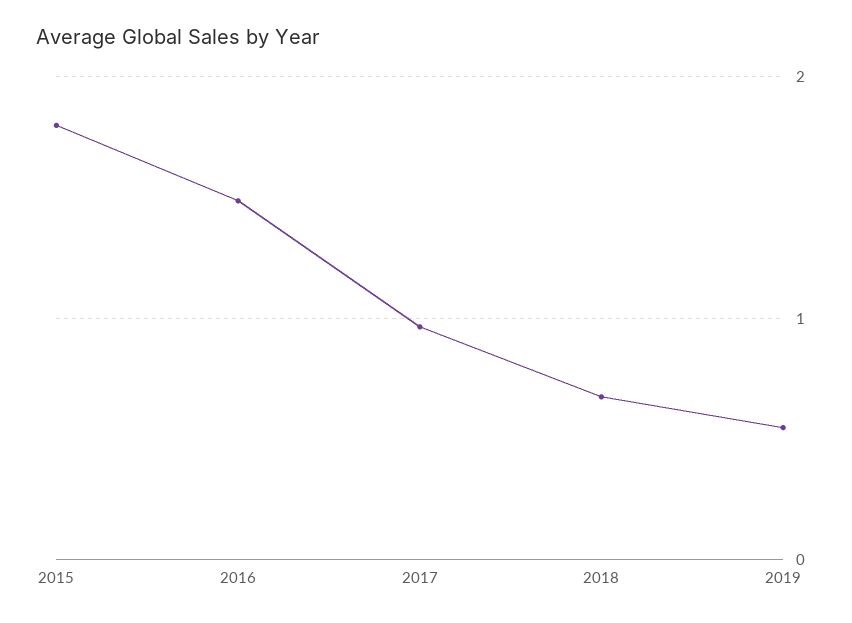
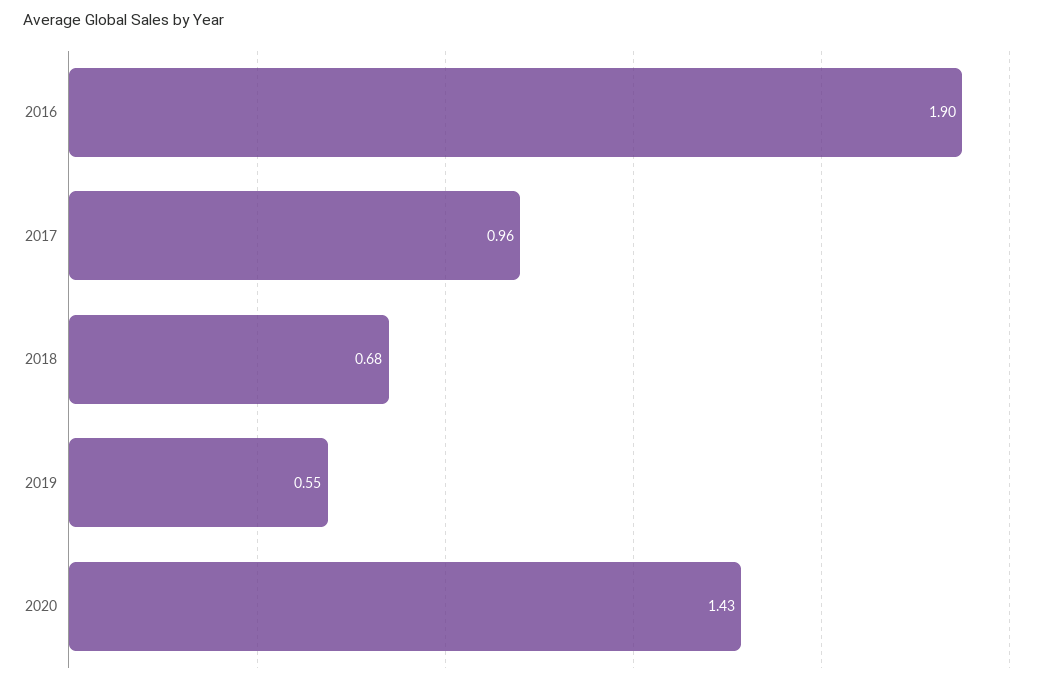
2015: 1.8 -> none
2016: 1.5 -> 1.9
2020: none -> 1.43

